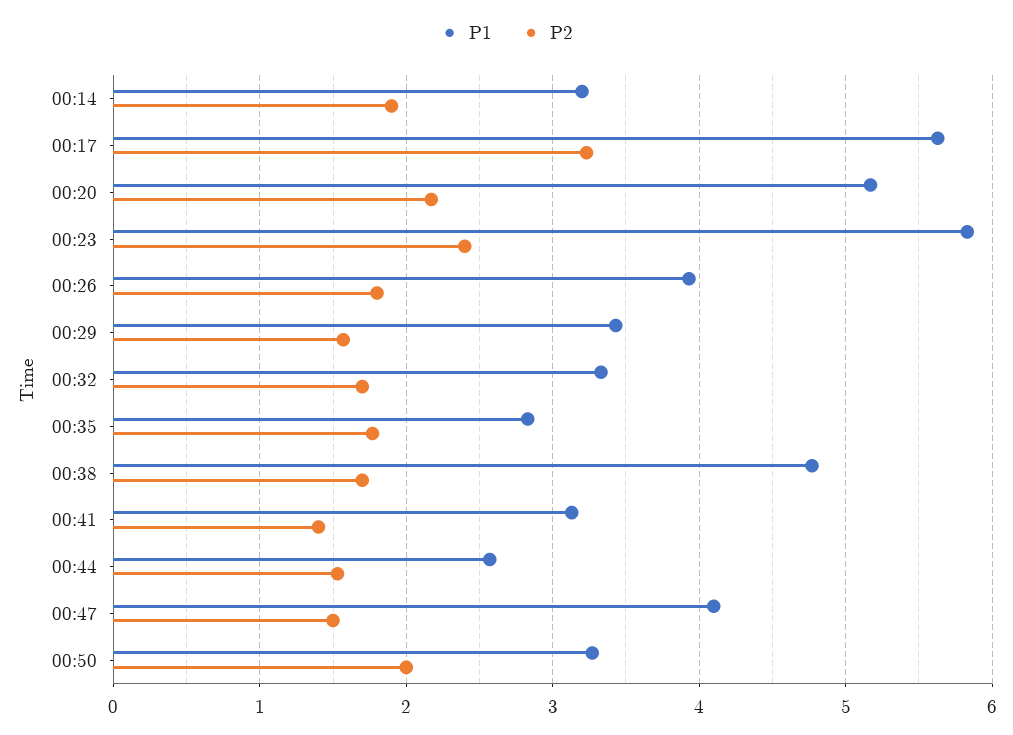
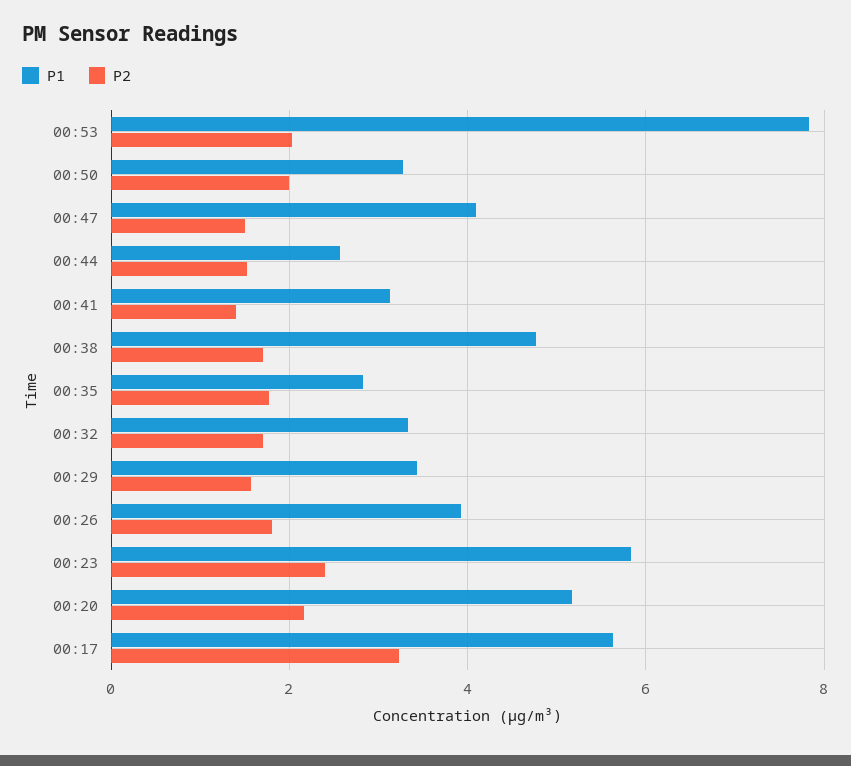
P1, 00:14: 3.2 -> none
P2, 00:14: 1.9 -> none
P1, 00:53: none -> 7.8
P2, 00:53: none -> 2

